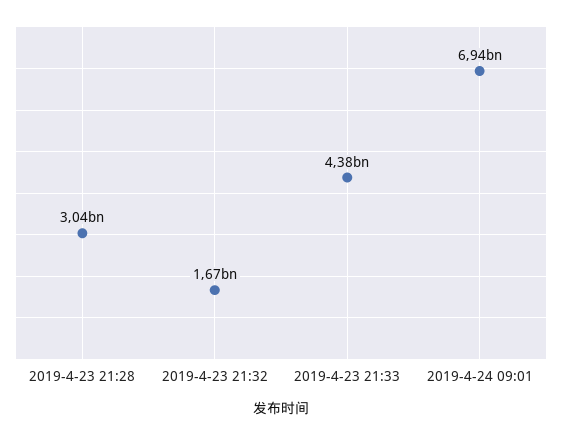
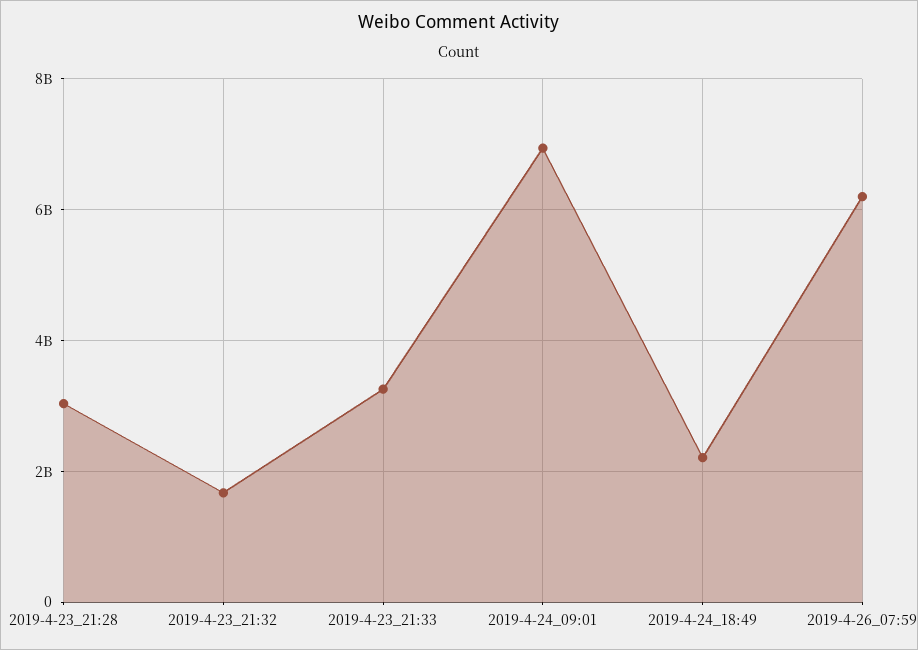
2019-4-23 21:33: 4380000000 -> 3200000000
2019-4-24_18:49: none -> 2200000000
2019-4-26_07:59: none -> 6200000000

